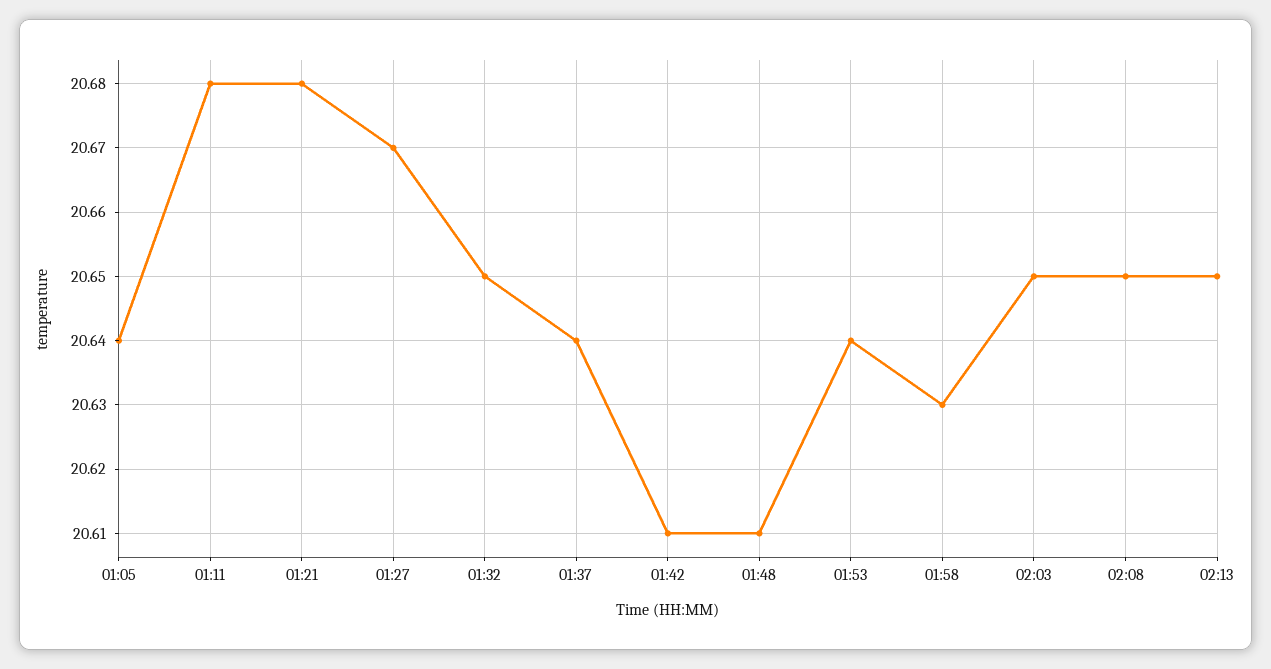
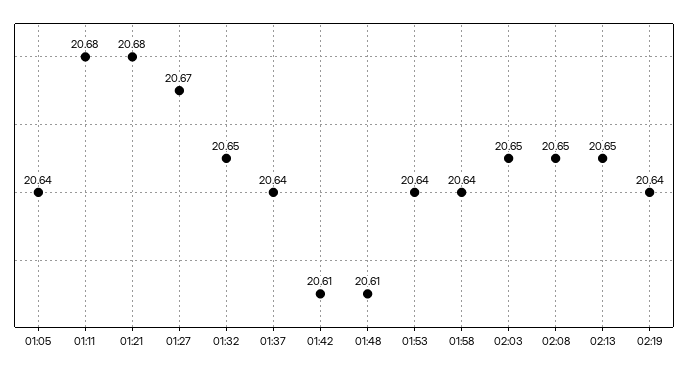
01:58: 20.63 -> 20.64
02:19: none -> 20.64

